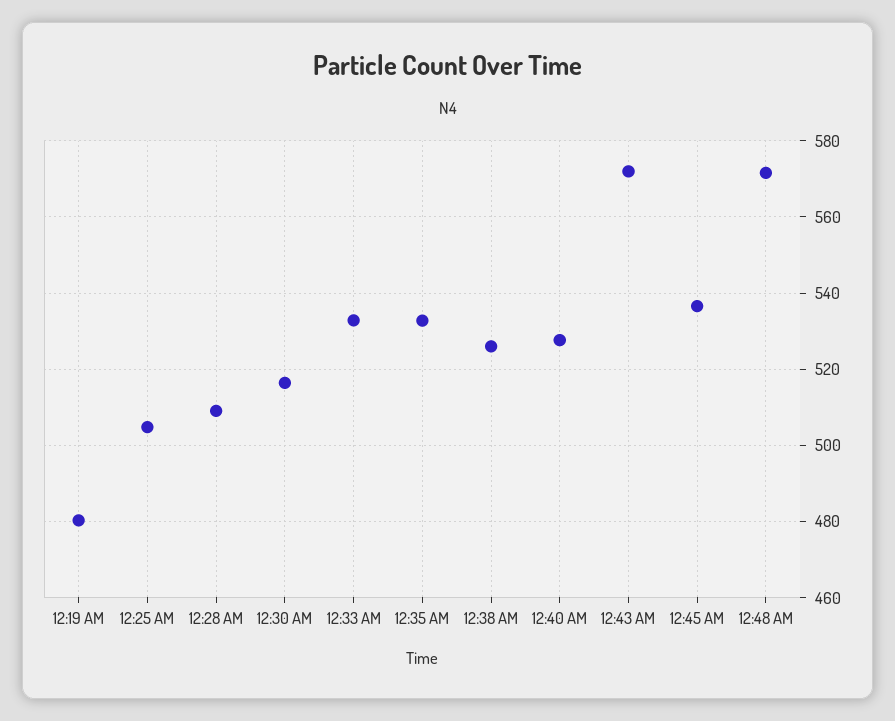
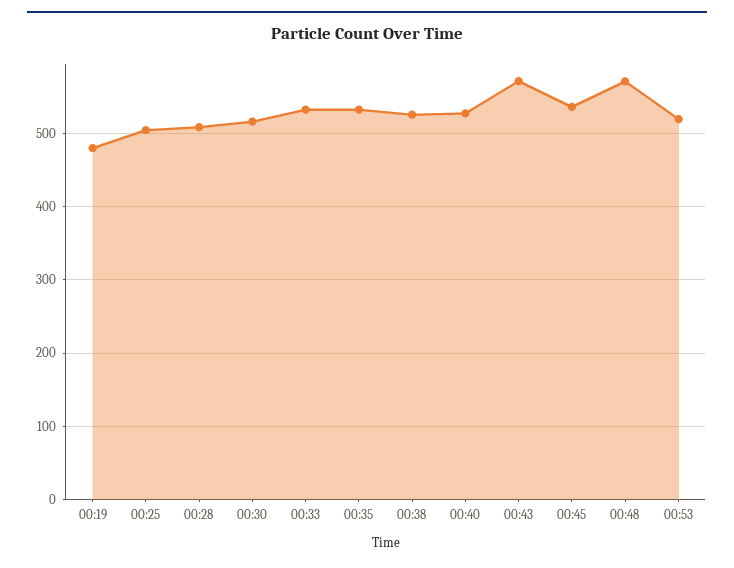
00:53: none -> 520

